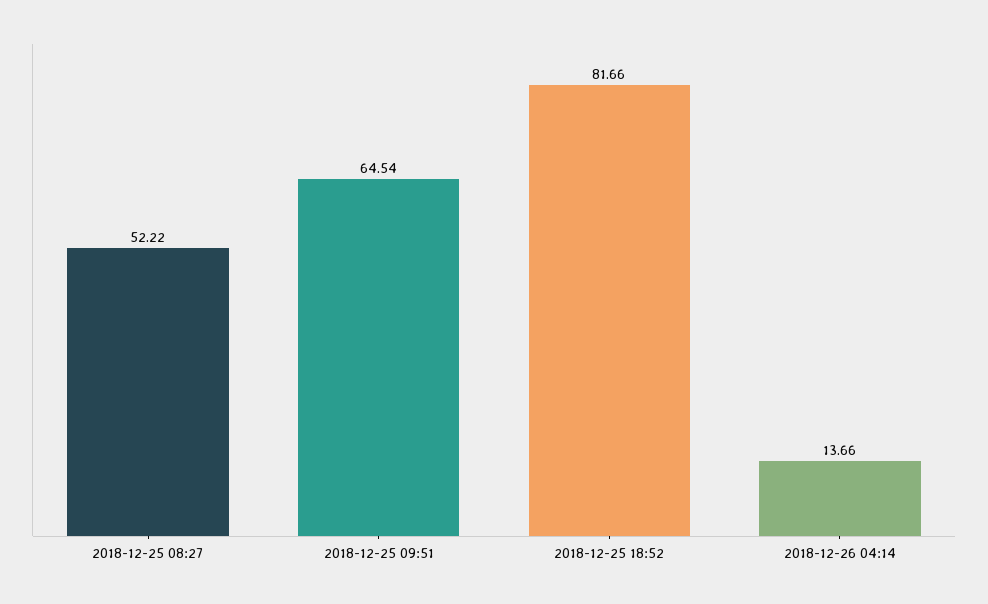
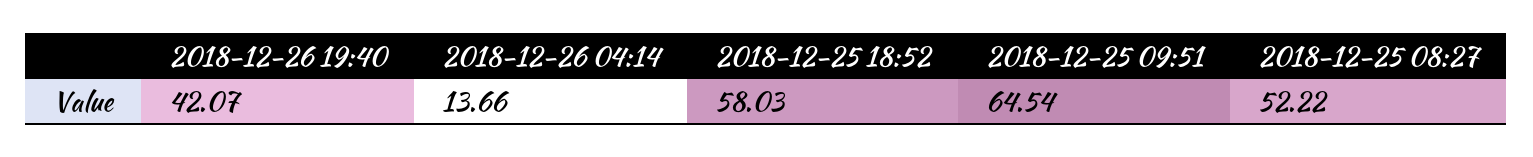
2018-12-25 18:52: 81.66 -> 58.03
2018-12-26 19:40: none -> 42.07

